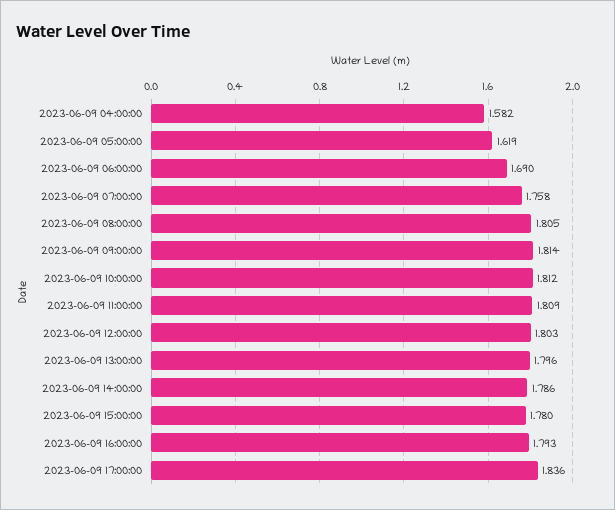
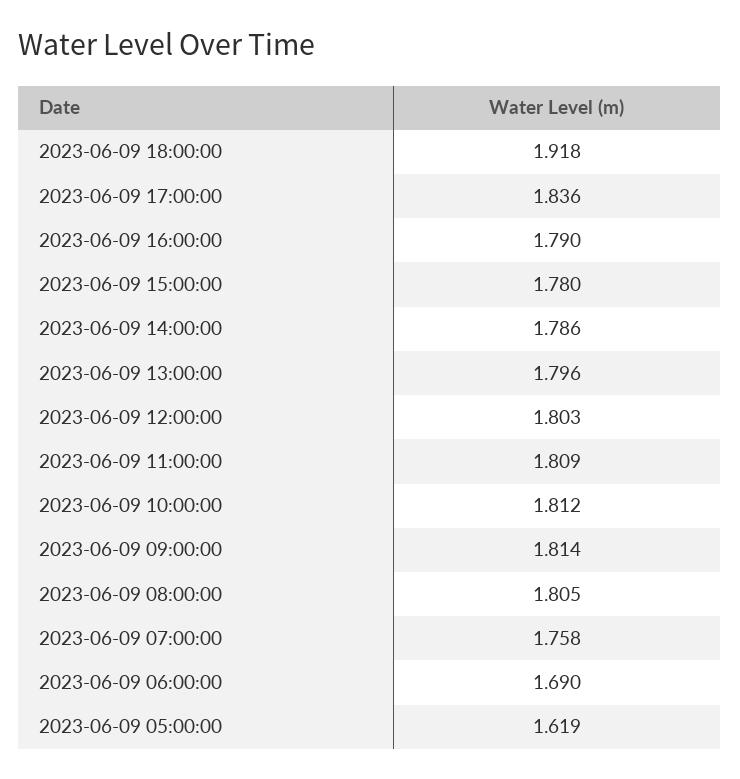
2023-06-09 04:00:00: 1.582 -> none
2023-06-09 16:00:00: 1.793 -> 1.79
2023-06-09 18:00:00: none -> 1.918

